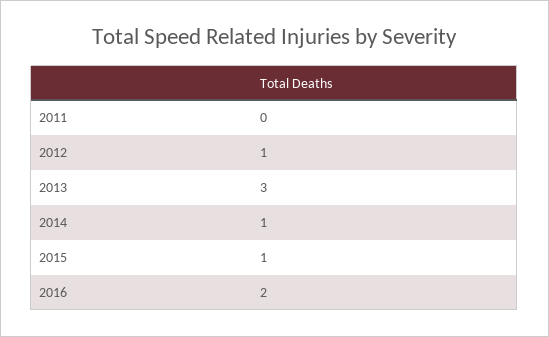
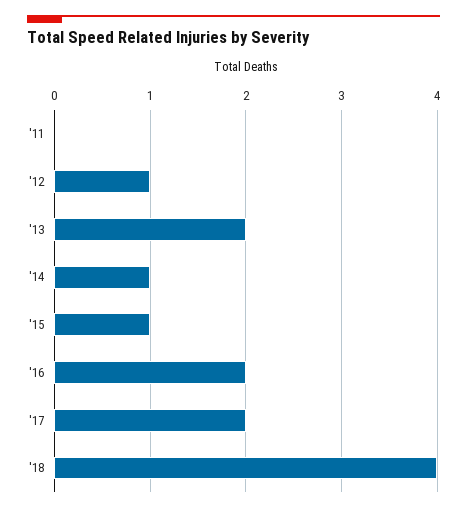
2013: 3 -> 2
'17: none -> 2
'18: none -> 4

